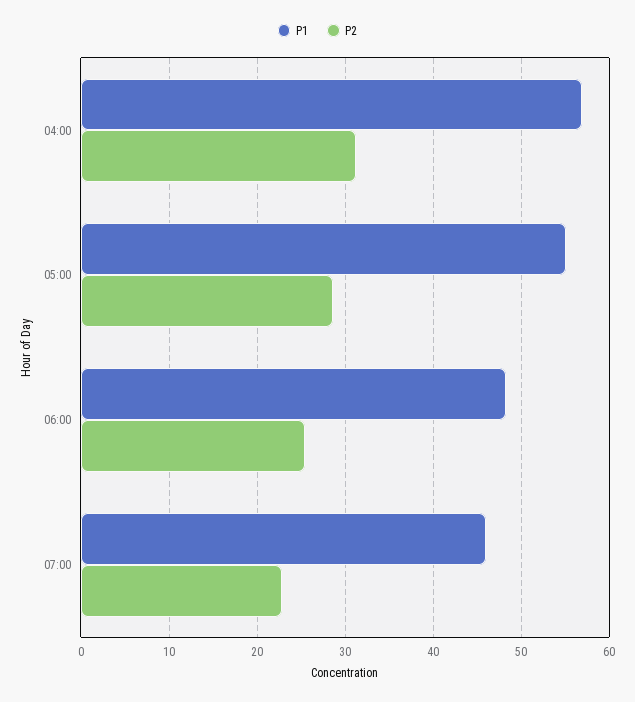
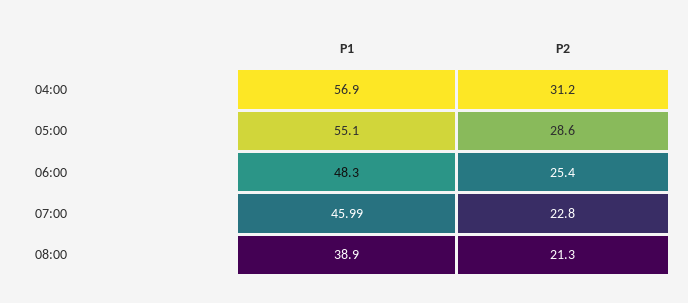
P1, 08:00: none -> 38.9
P2, 08:00: none -> 21.3

